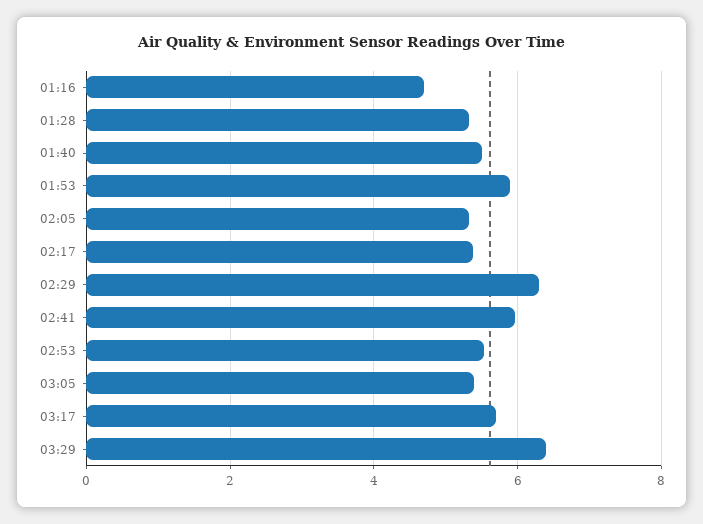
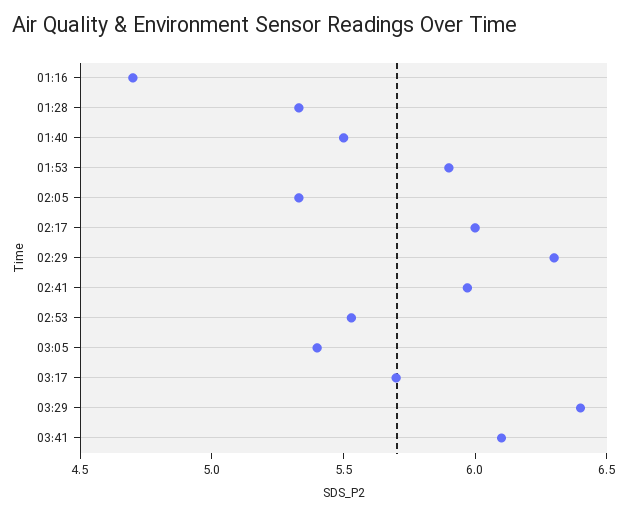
02:17: 5.4 -> 6
03:41: none -> 6.1

